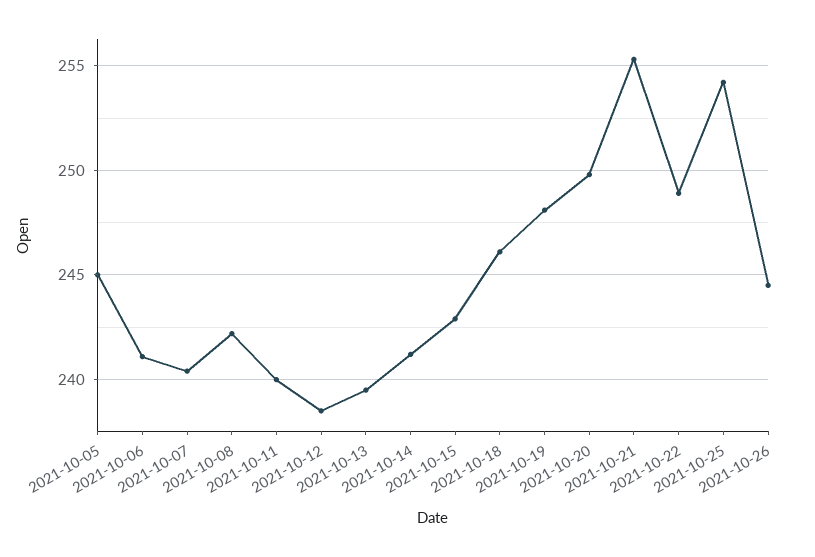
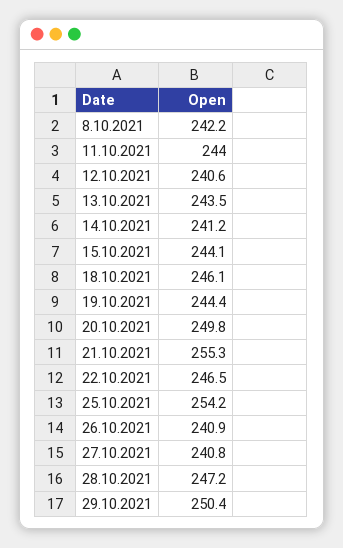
2021-10-05: 245 -> none
2021-10-06: 241 -> none
2021-10-07: 240.5 -> none
2021-10-11: 240 -> 244
2021-10-12: 238.5 -> 240.6
2021-10-13: 239.5 -> 243.5
2021-10-15: 243 -> 244.1
2021-10-19: 248 -> 244.4
2021-10-22: 249 -> 246.5
2021-10-26: 244.5 -> 240.9
27.10.2021: none -> 240.8
28.10.2021: none -> 247.2
29.10.2021: none -> 250.4

